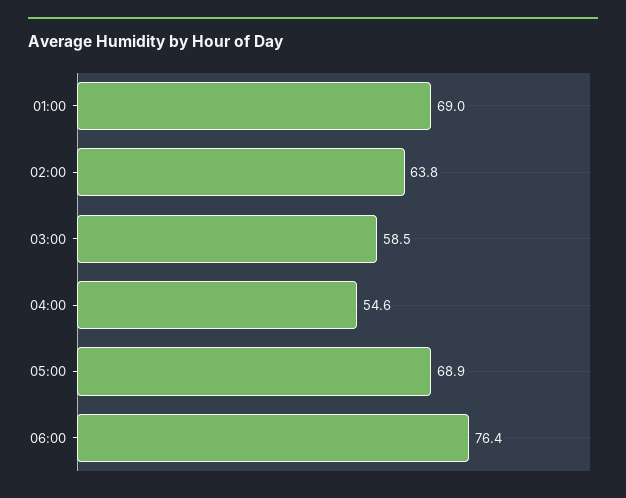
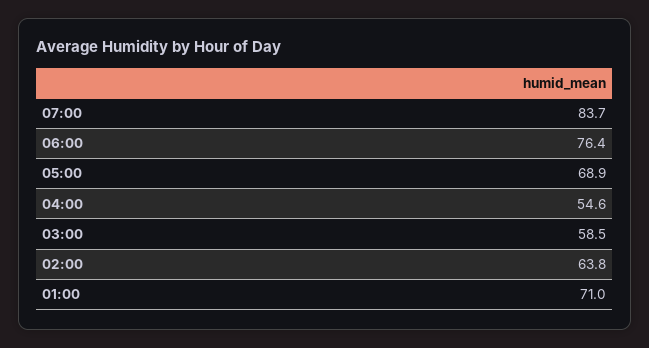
01:00: 69 -> 71
07:00: none -> 83.7

